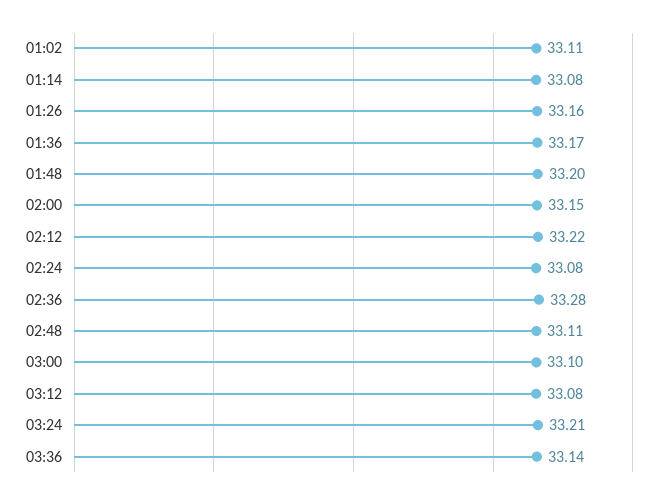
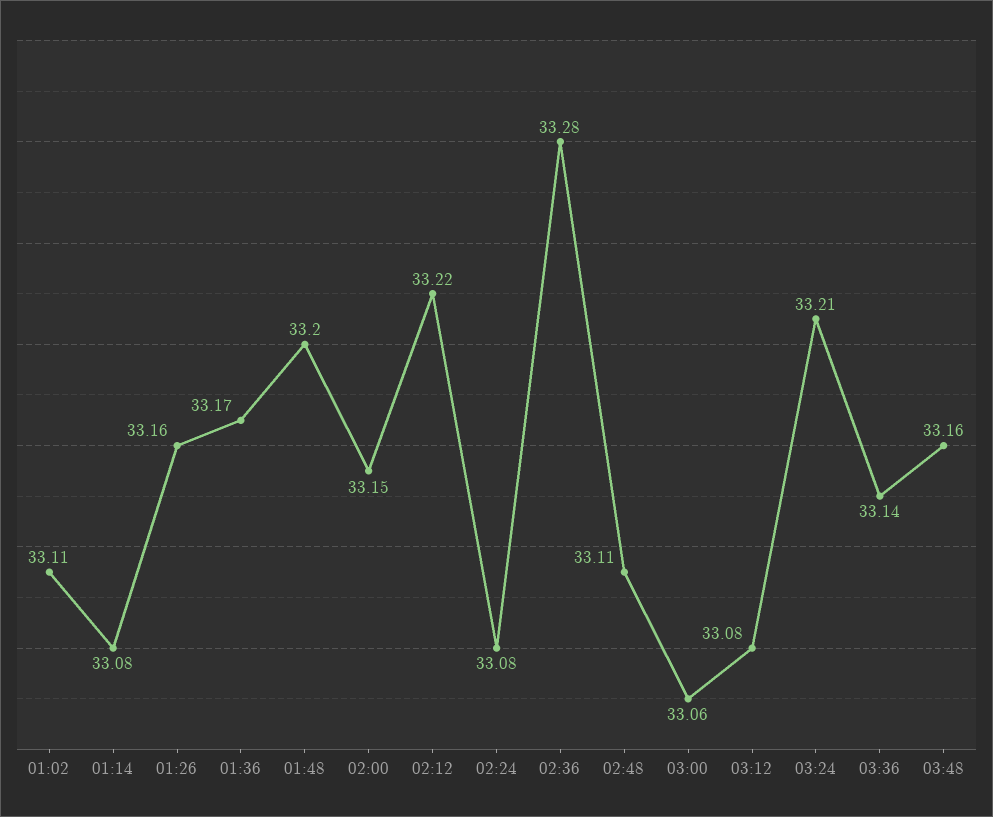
03:00: 33.1 -> 33.06
03:48: none -> 33.16

